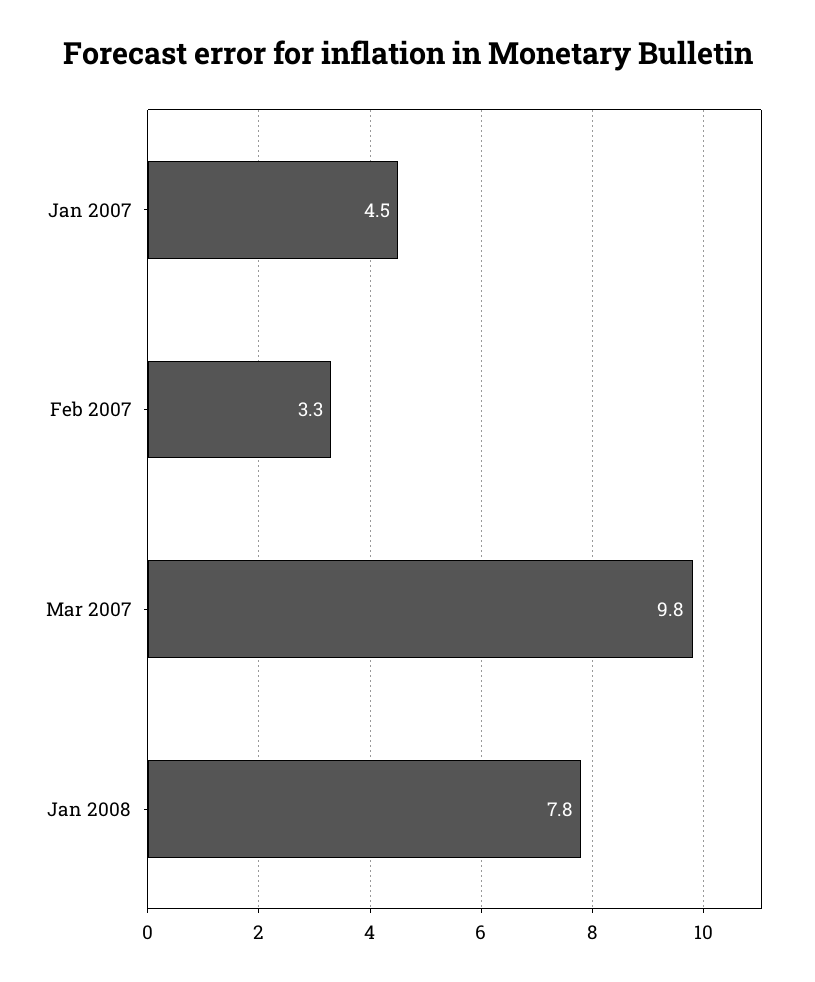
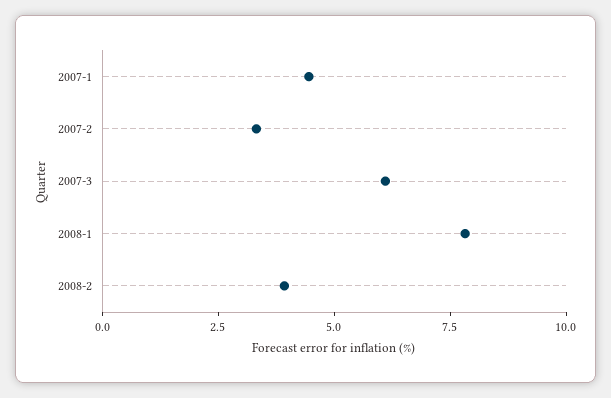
Mar 2007: 9.8 -> 6
2008-2: none -> 4

